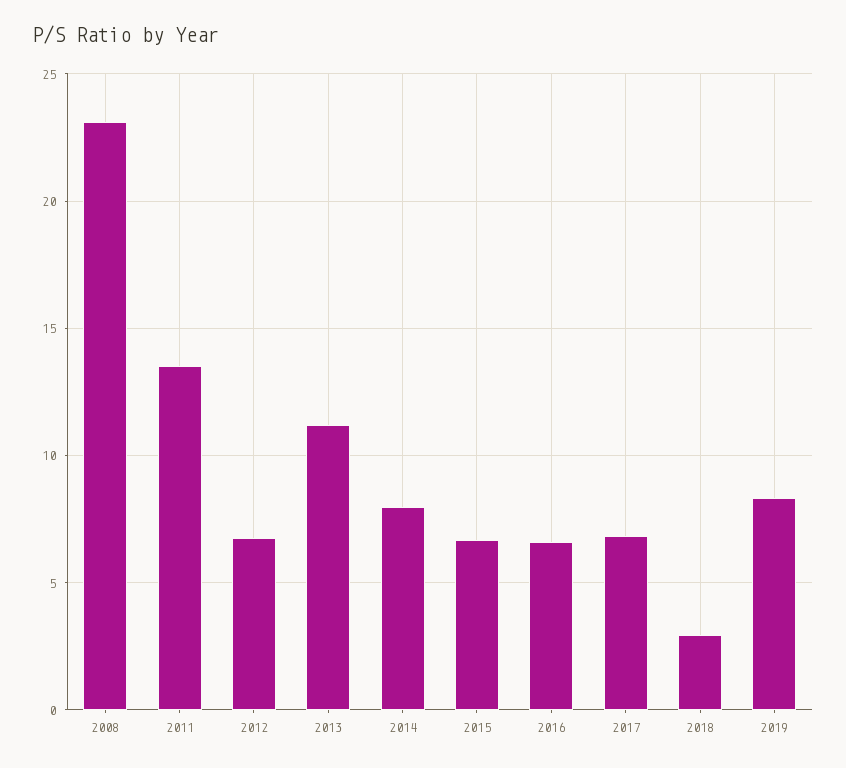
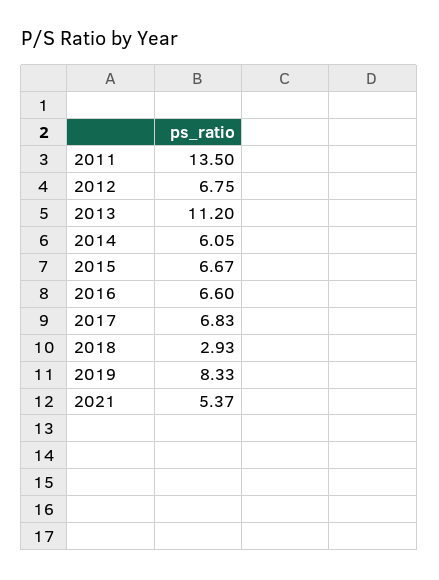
2008: 23 -> none
2014: 8 -> 6.05
2021: none -> 5.37

